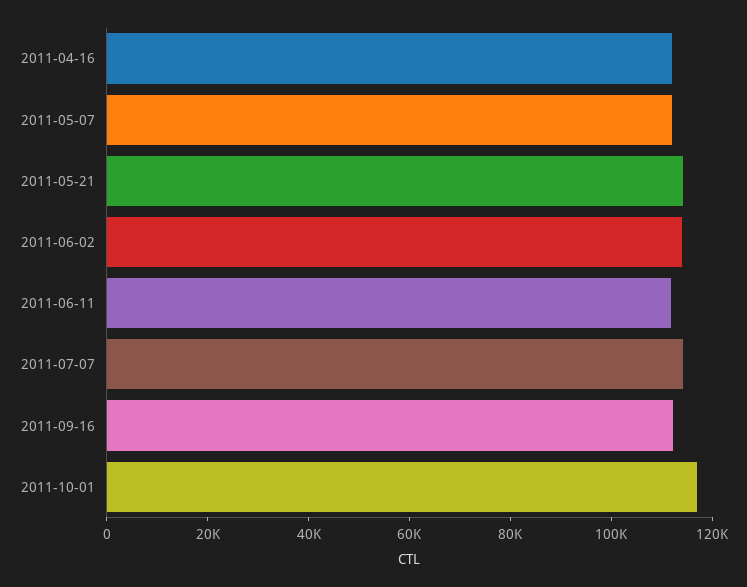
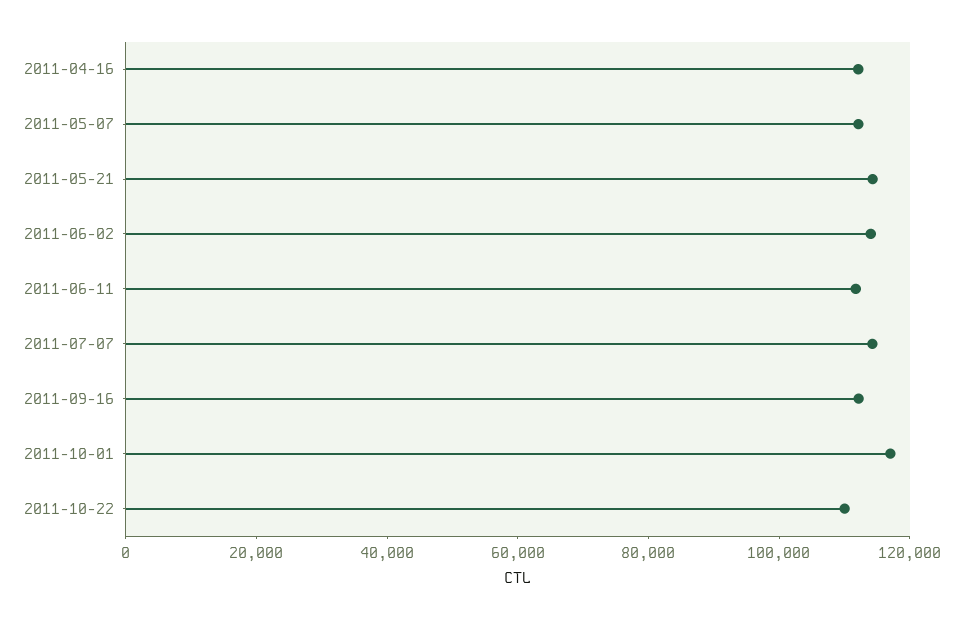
2011-10-22: none -> 110000

